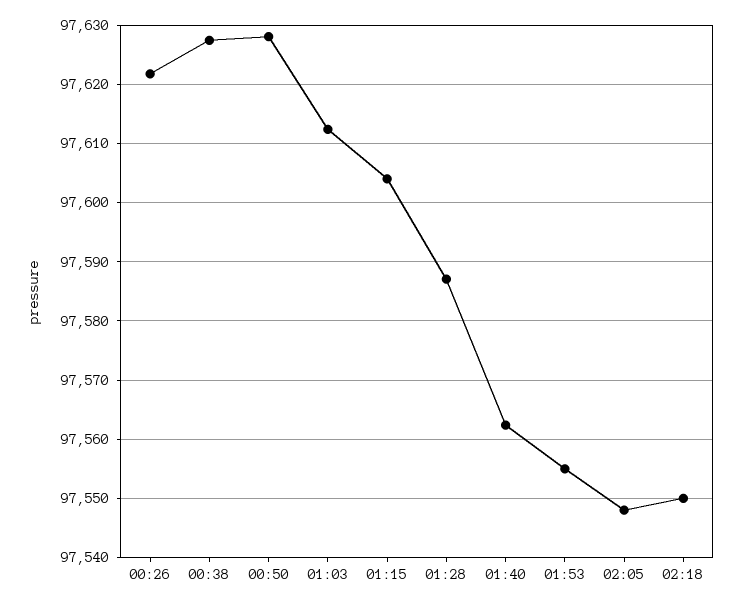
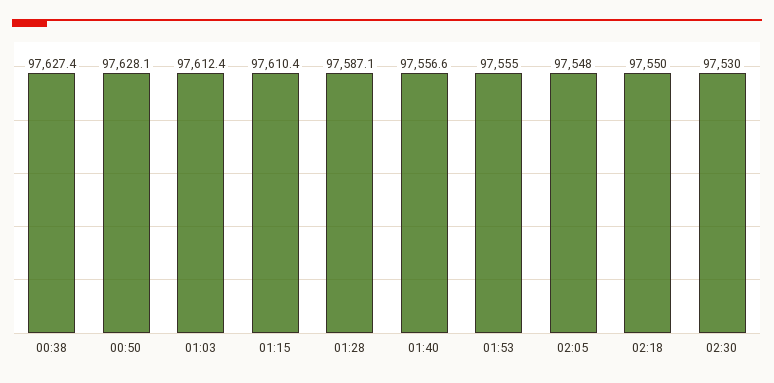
00:26: 97622 -> none
01:15: 97604 -> 97610.4
01:40: 97562 -> 97556.6
02:30: none -> 97530

